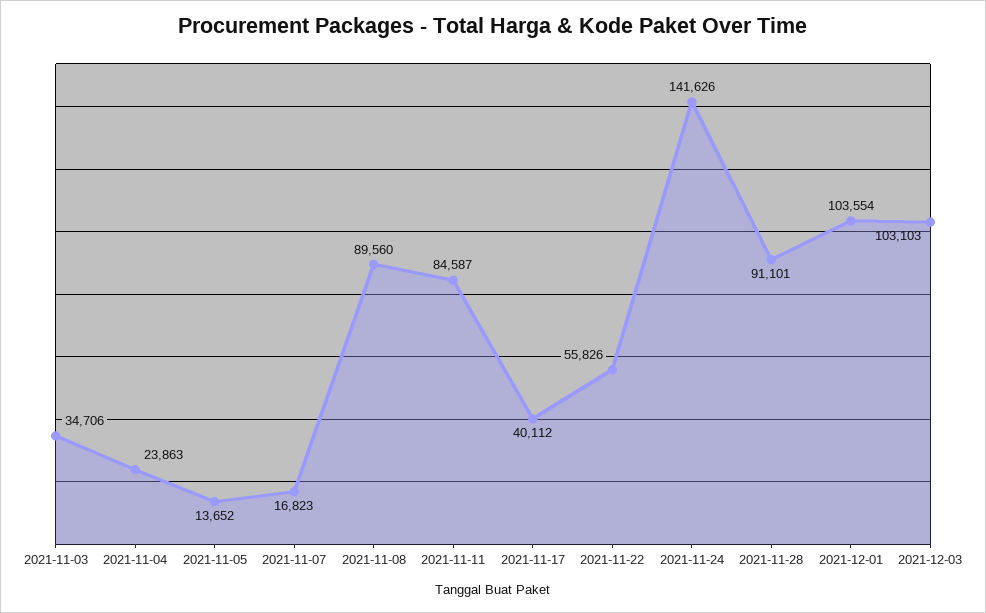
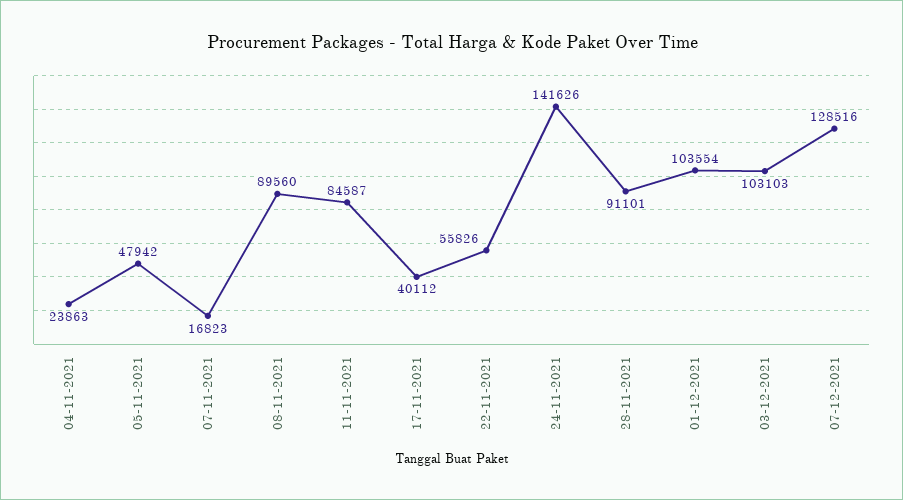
2021-11-03: 34706 -> none
2021-11-05: 13652 -> 47942
07-12-2021: none -> 128516

